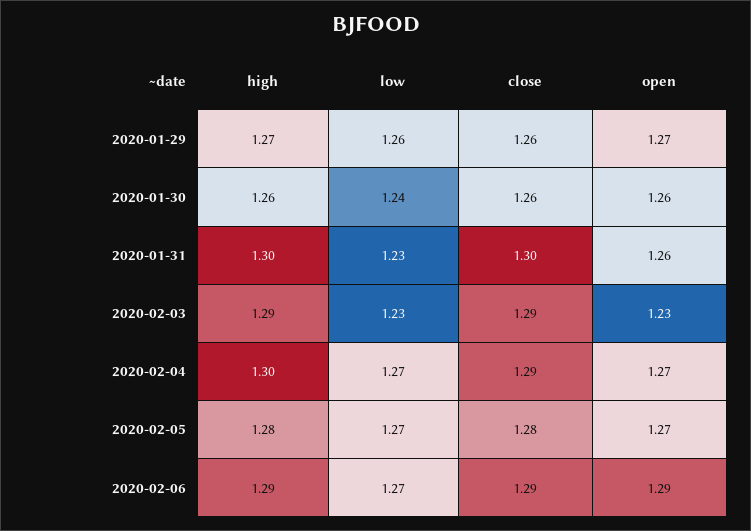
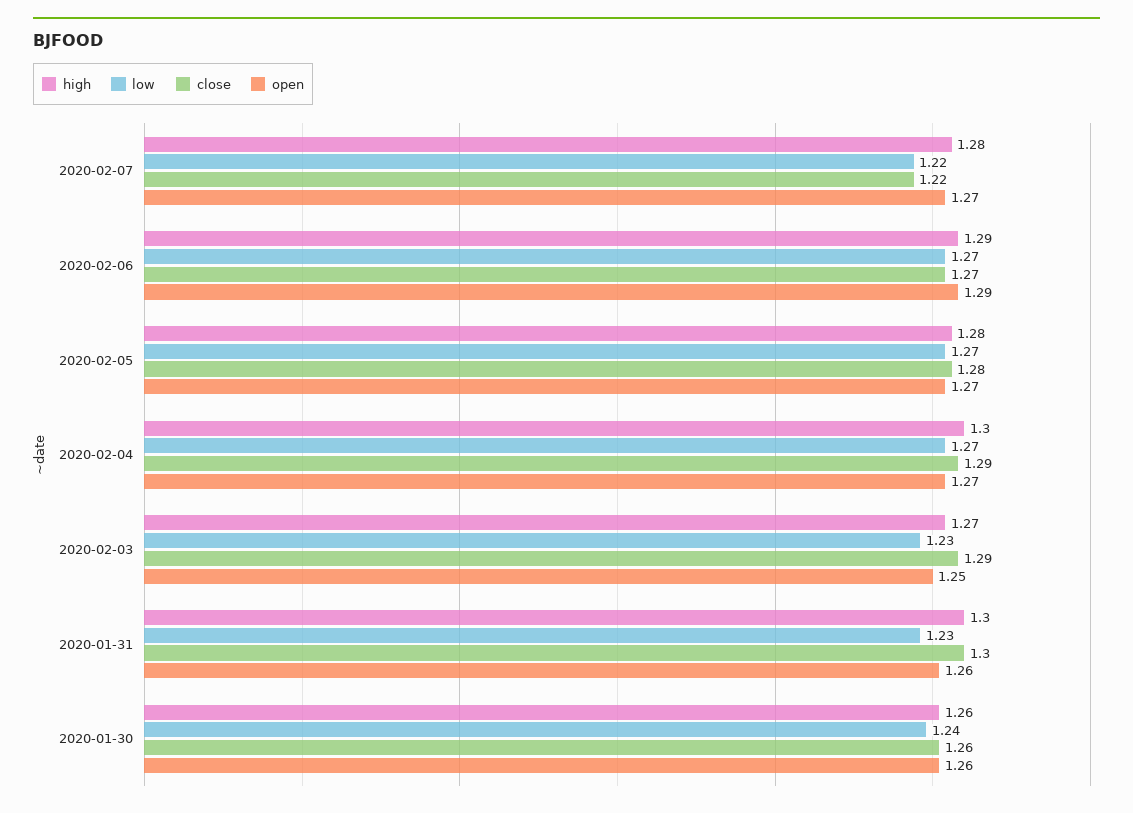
high, 2020-01-29: 1.27 -> none
low, 2020-01-29: 1.26 -> none
close, 2020-01-29: 1.26 -> none
open, 2020-01-29: 1.27 -> none
high, 2020-02-03: 1.29 -> 1.27
open, 2020-02-03: 1.23 -> 1.25
close, 2020-02-06: 1.29 -> 1.27
high, 2020-02-07: none -> 1.28
low, 2020-02-07: none -> 1.22
close, 2020-02-07: none -> 1.22
open, 2020-02-07: none -> 1.27

